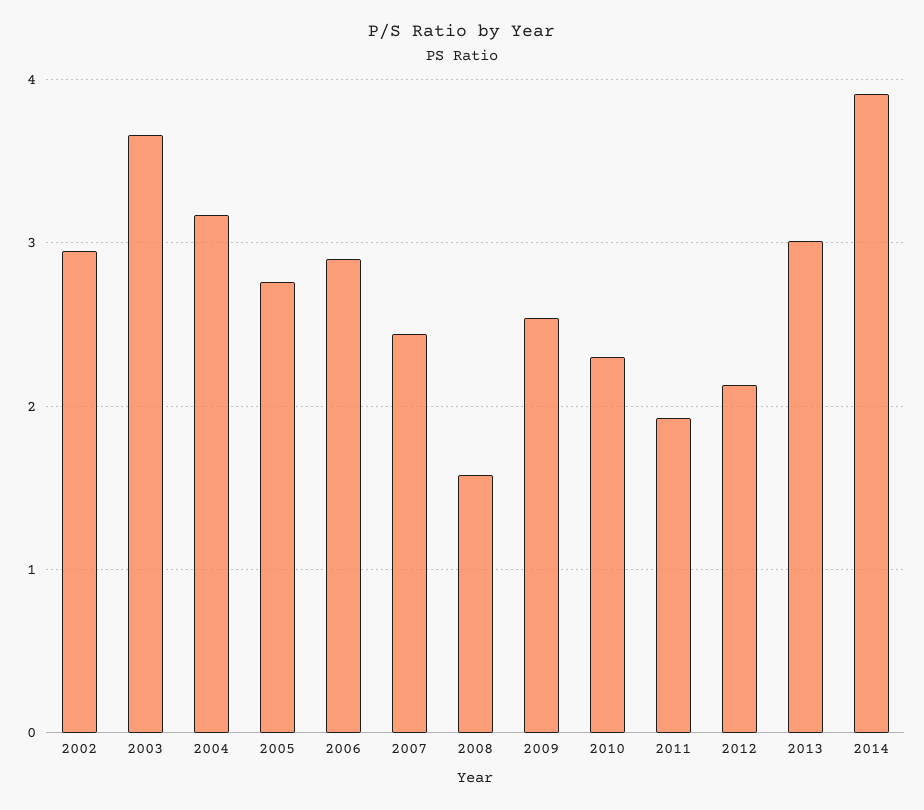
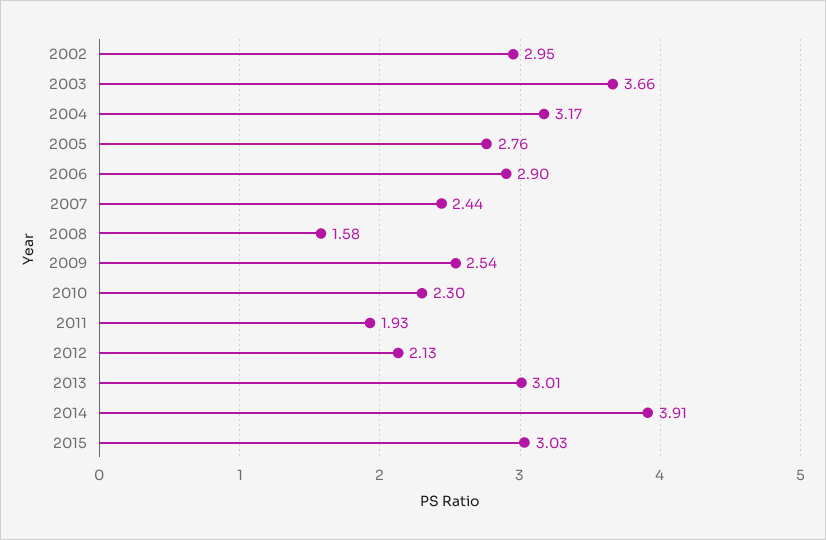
2015: none -> 3.03

